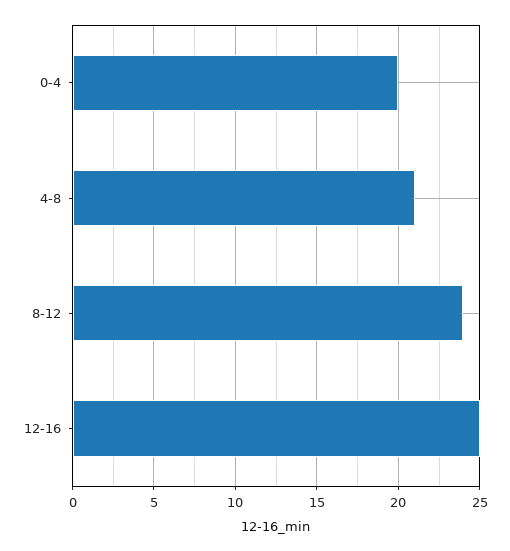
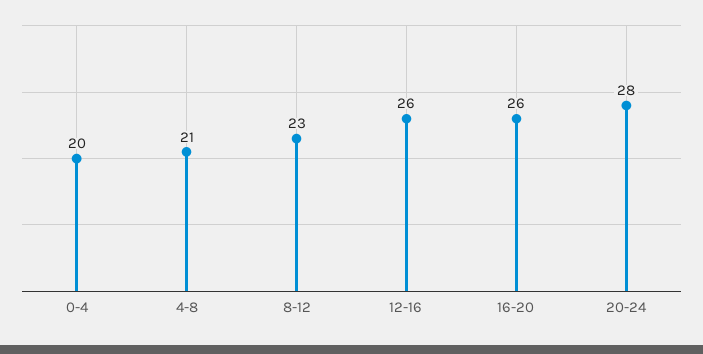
8-12: 24 -> 23
12-16: 25 -> 26
16-20: none -> 26
20-24: none -> 28

